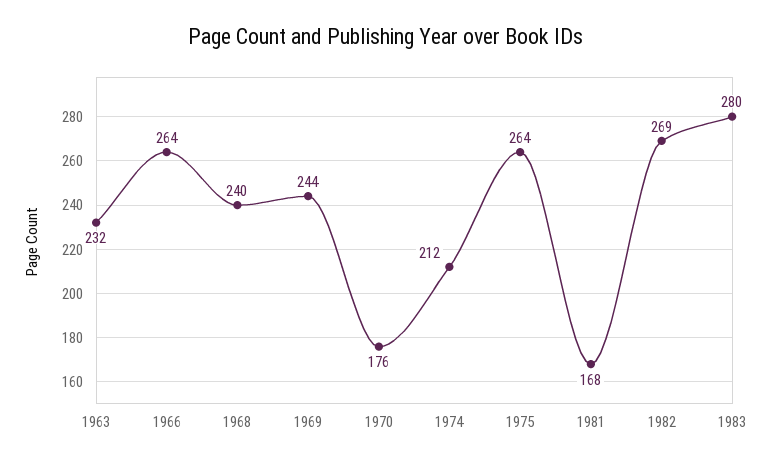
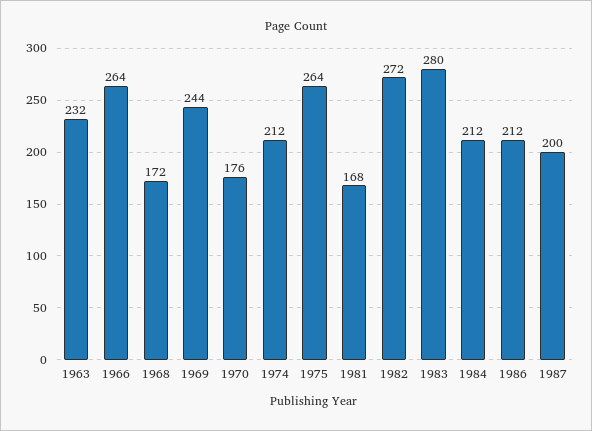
1968: 240 -> 172
1982: 269 -> 272
1984: none -> 212
1986: none -> 212
1987: none -> 200

